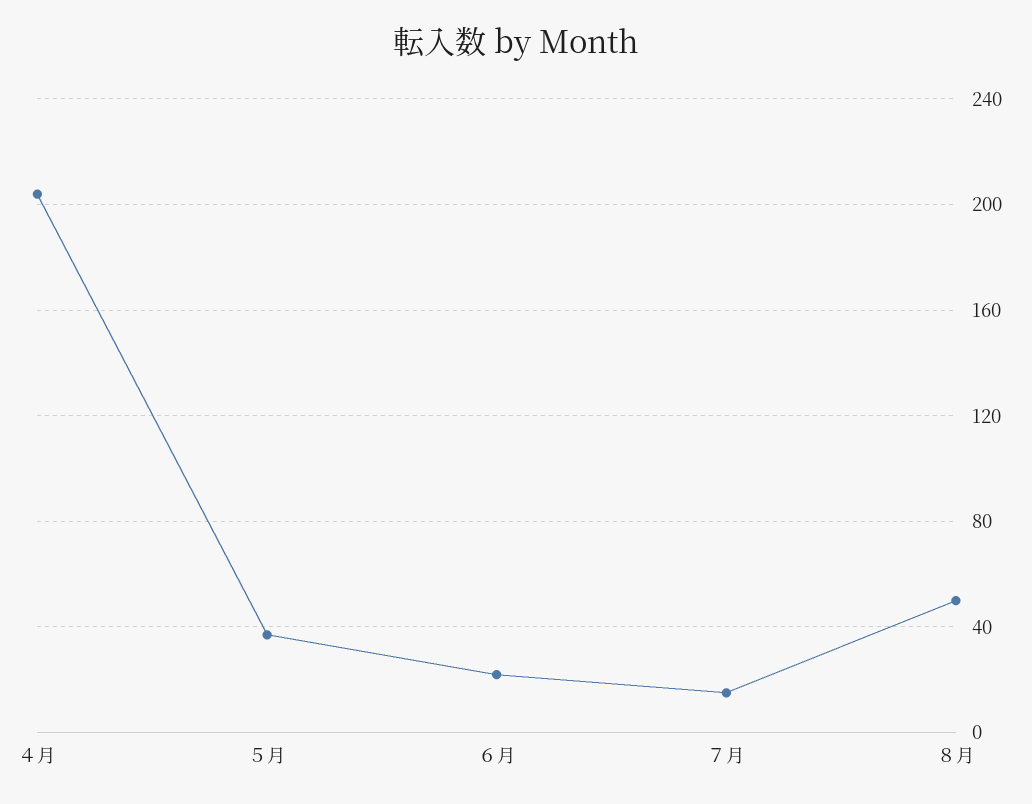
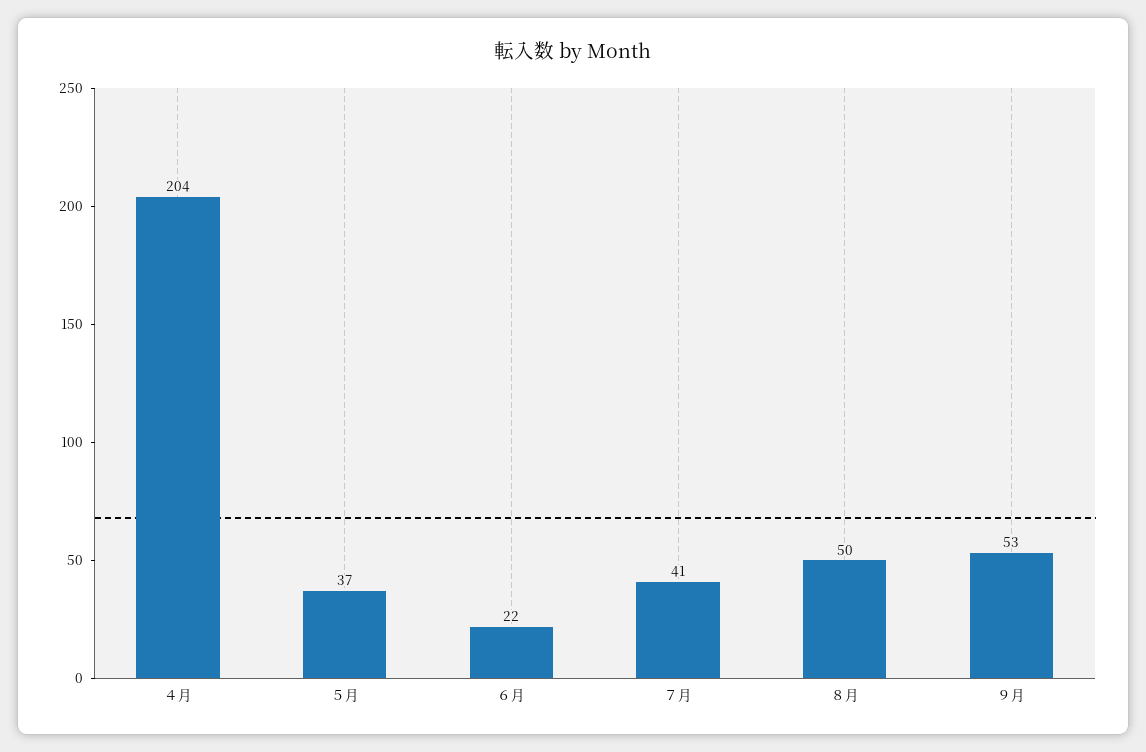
７月: 15 -> 41
９月: none -> 53

